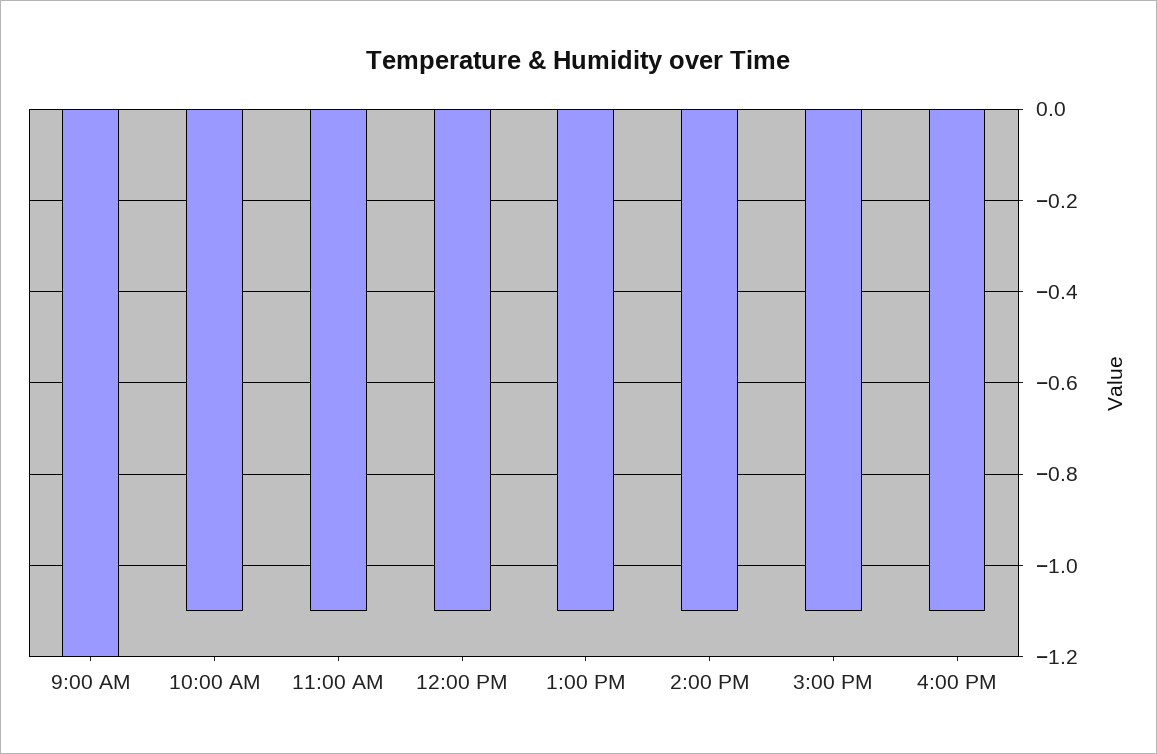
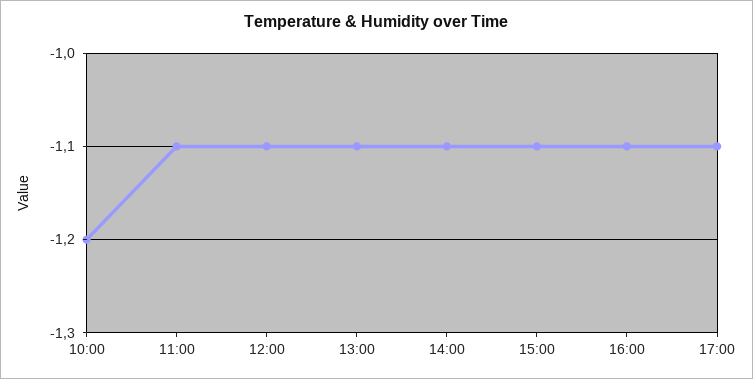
9:00 AM: -1.2 -> none
10:00 AM: -1.1 -> -1.2
17:00: none -> -1.1

